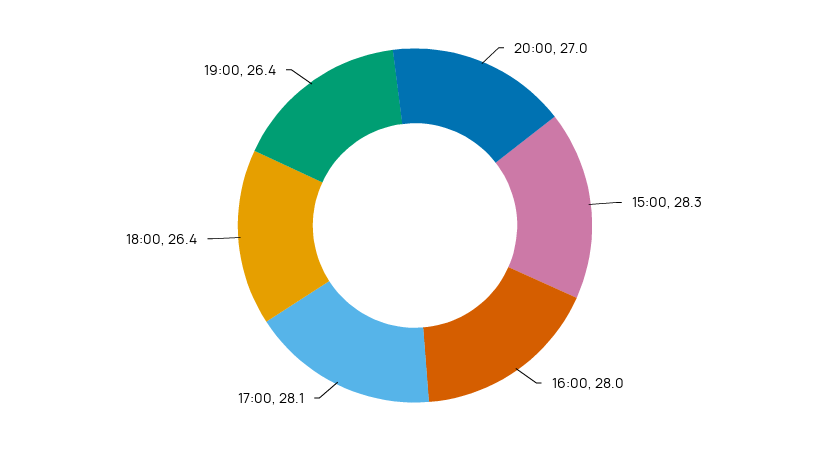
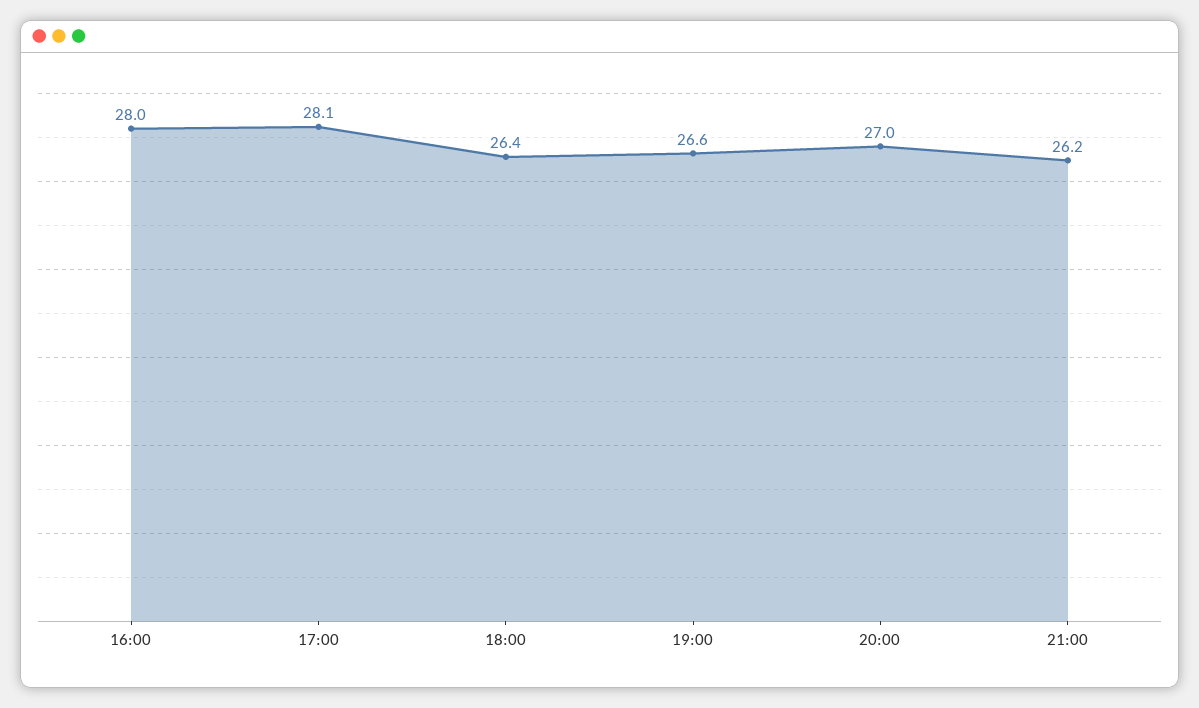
15:00: 28.3 -> none
19:00: 26.4 -> 26.6
21:00: none -> 26.2

